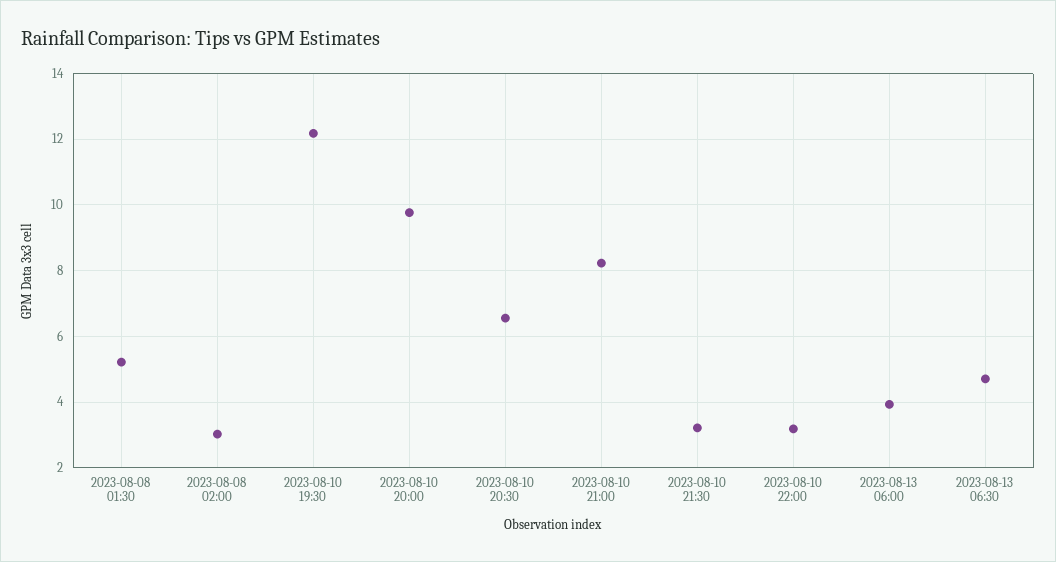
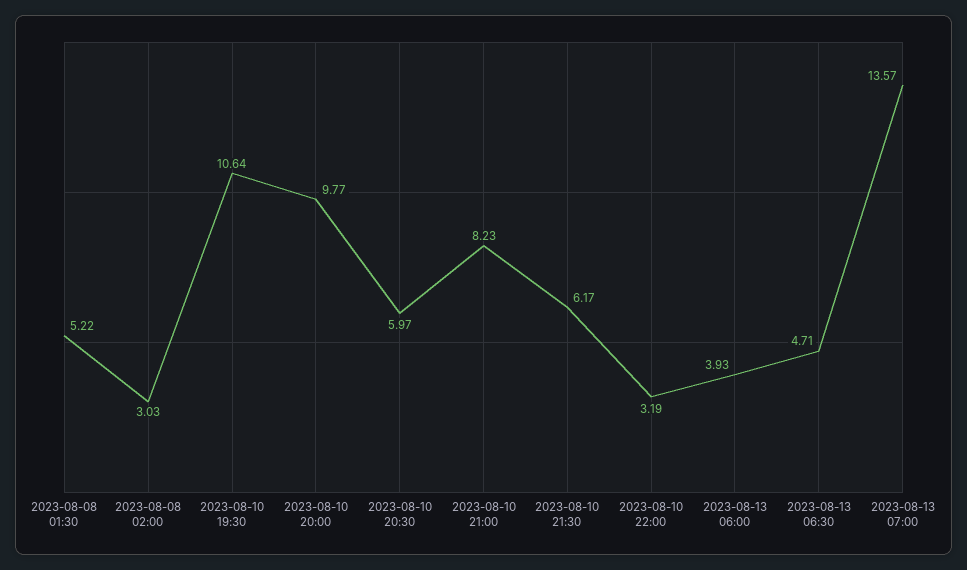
2023-08-10 19:30: 12.2 -> 10.64
2023-08-10 20:30: 6.6 -> 5.97
2023-08-10 21:30: 3.2 -> 6.17
2023-08-13 07:00: none -> 13.57

